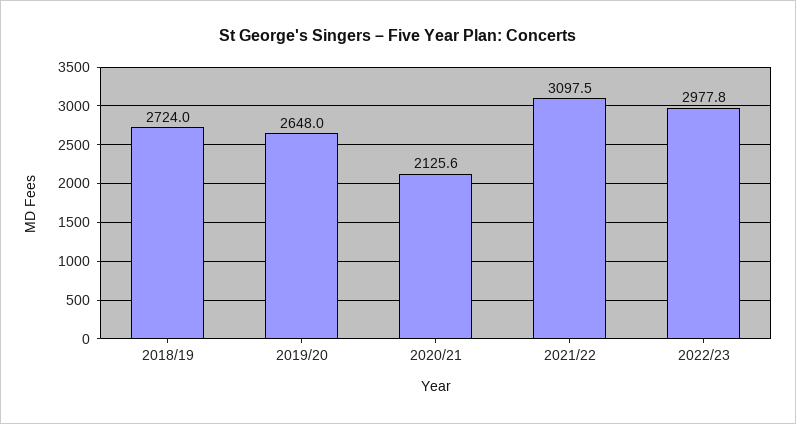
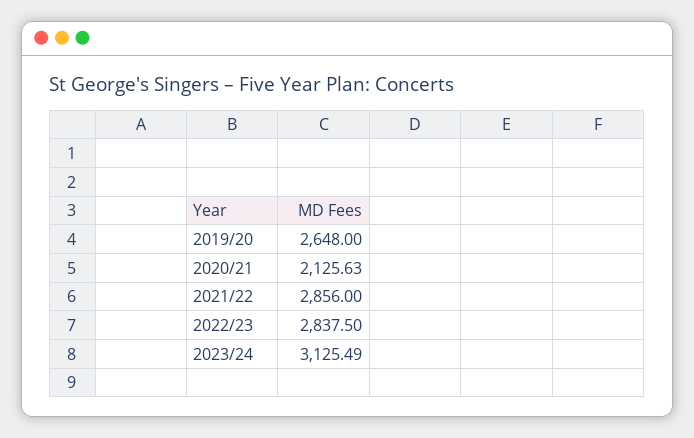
2018/19: 2724 -> none
2021/22: 3097.5 -> 2856
2022/23: 2977.8 -> 2837.5
2023/24: none -> 3125.49

